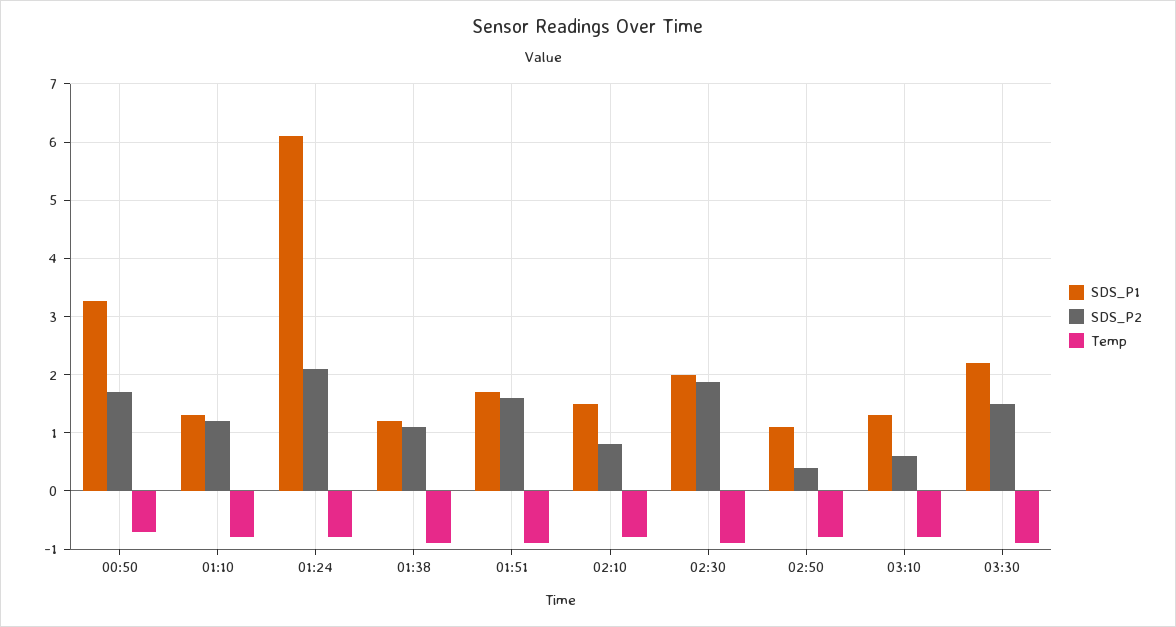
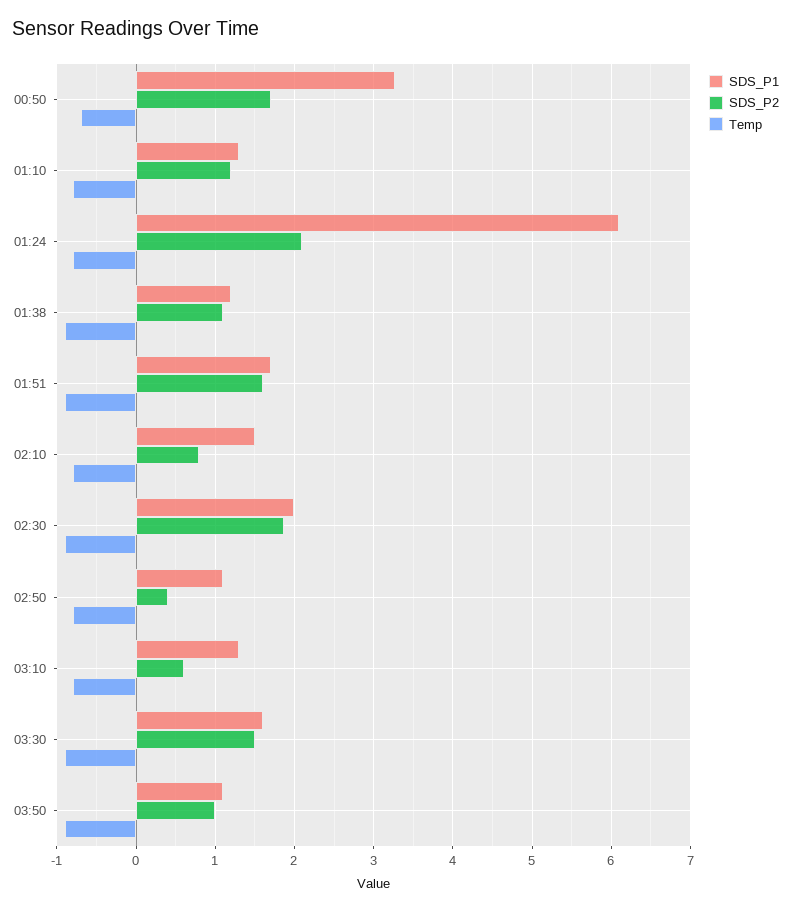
SDS_P1, 03:30: 2.2 -> 1.6
SDS_P1, 03:50: none -> 1.1
SDS_P2, 03:50: none -> 1
Temp, 03:50: none -> -0.9

